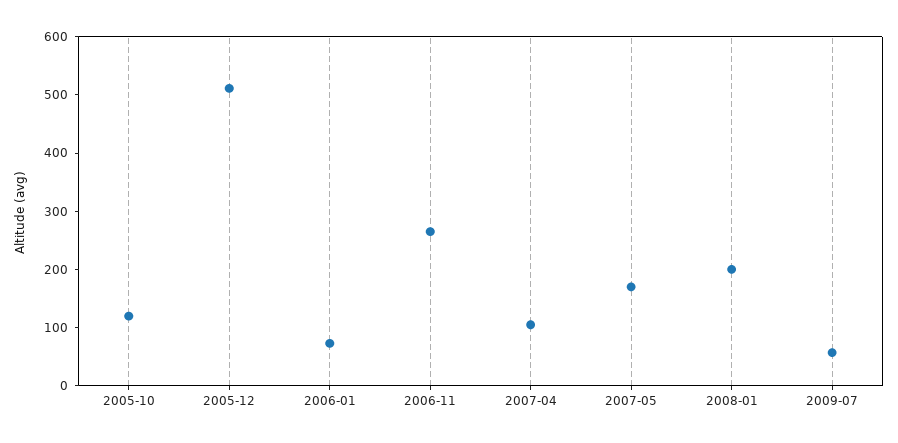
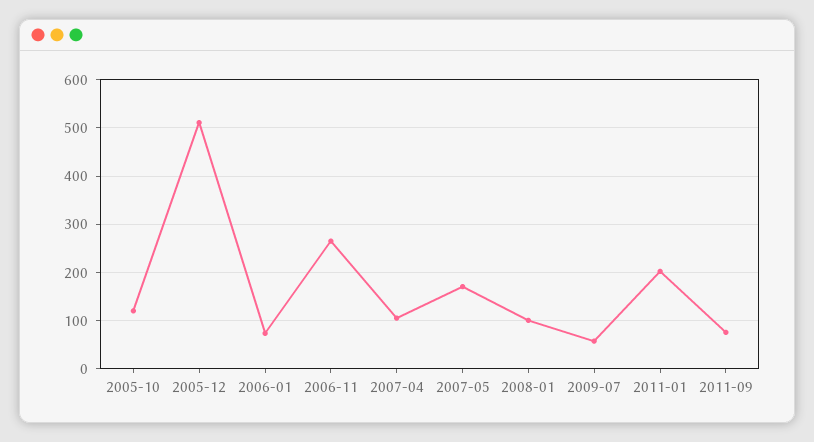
2008-01: 200 -> 100
2011-01: none -> 200
2011-09: none -> 80

